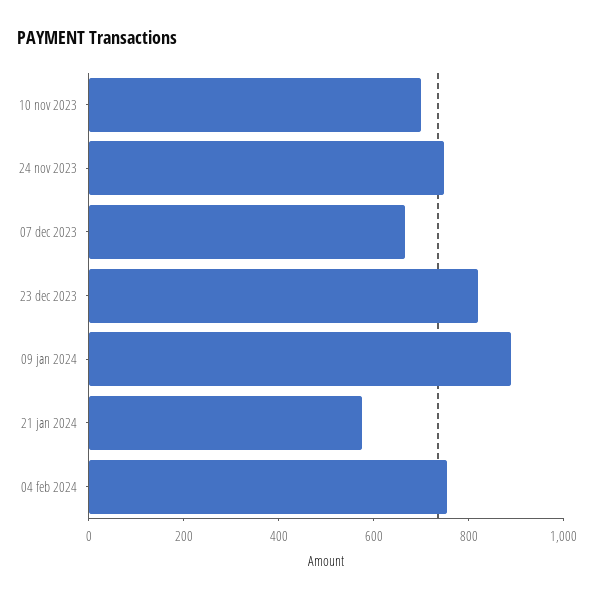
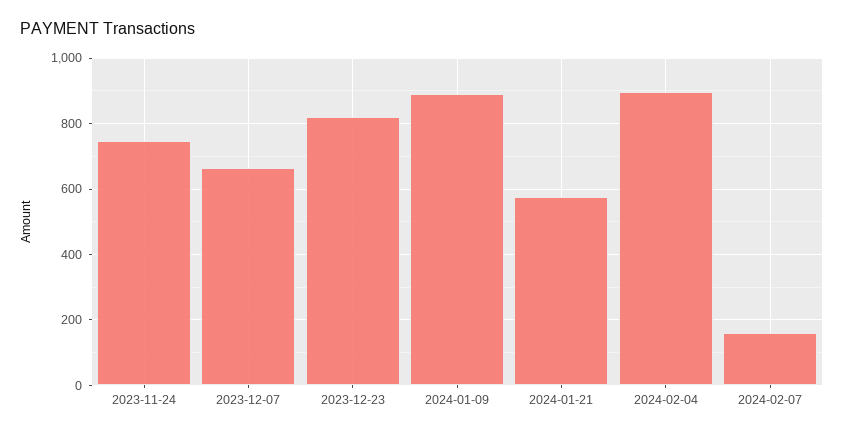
10 nov 2023: 700 -> none
04 feb 2024: 750 -> 900
2024-02-07: none -> 160

